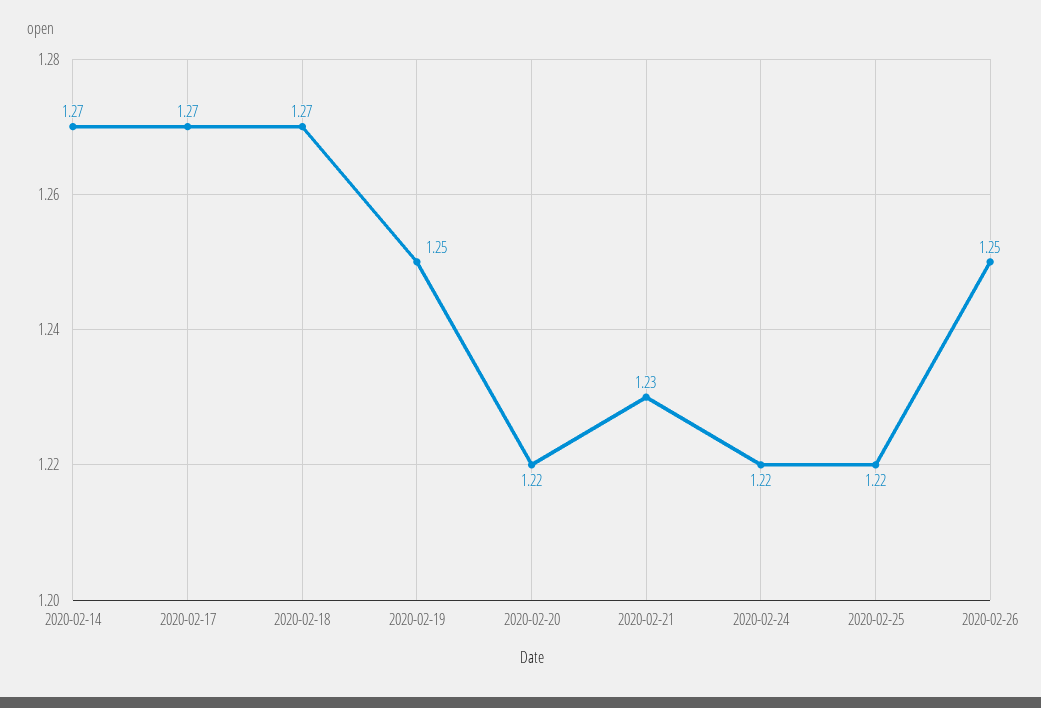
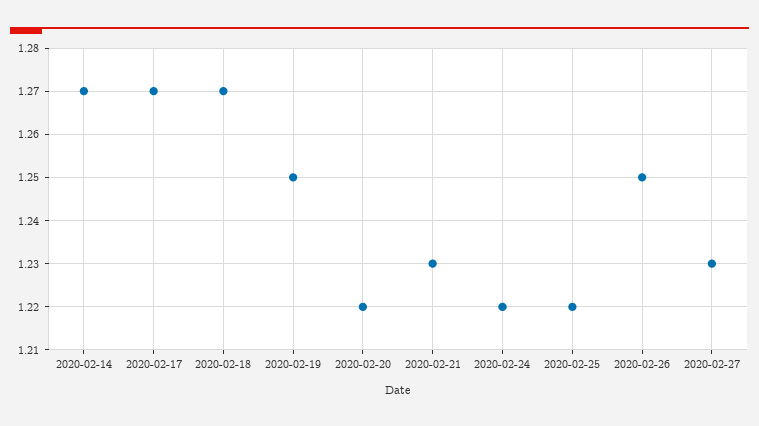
2020-02-27: none -> 1.23

